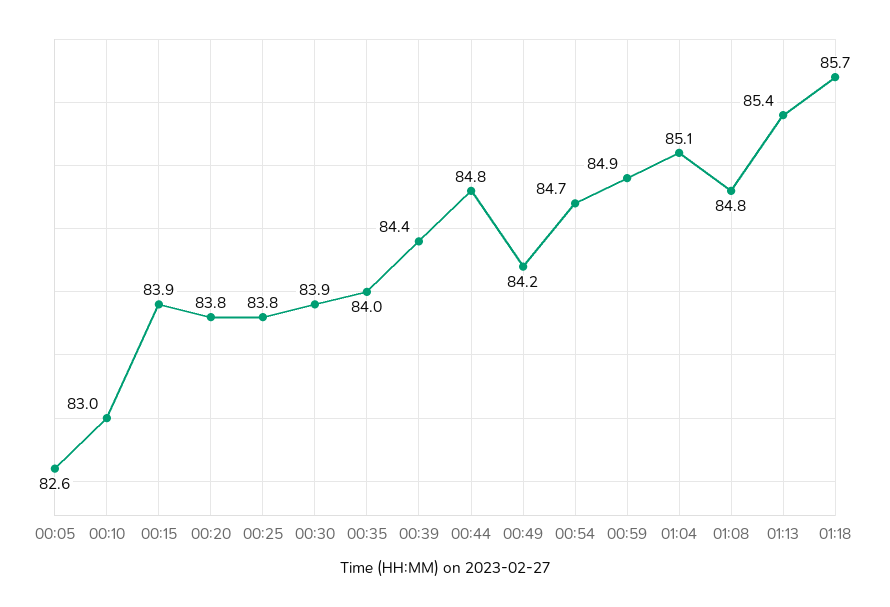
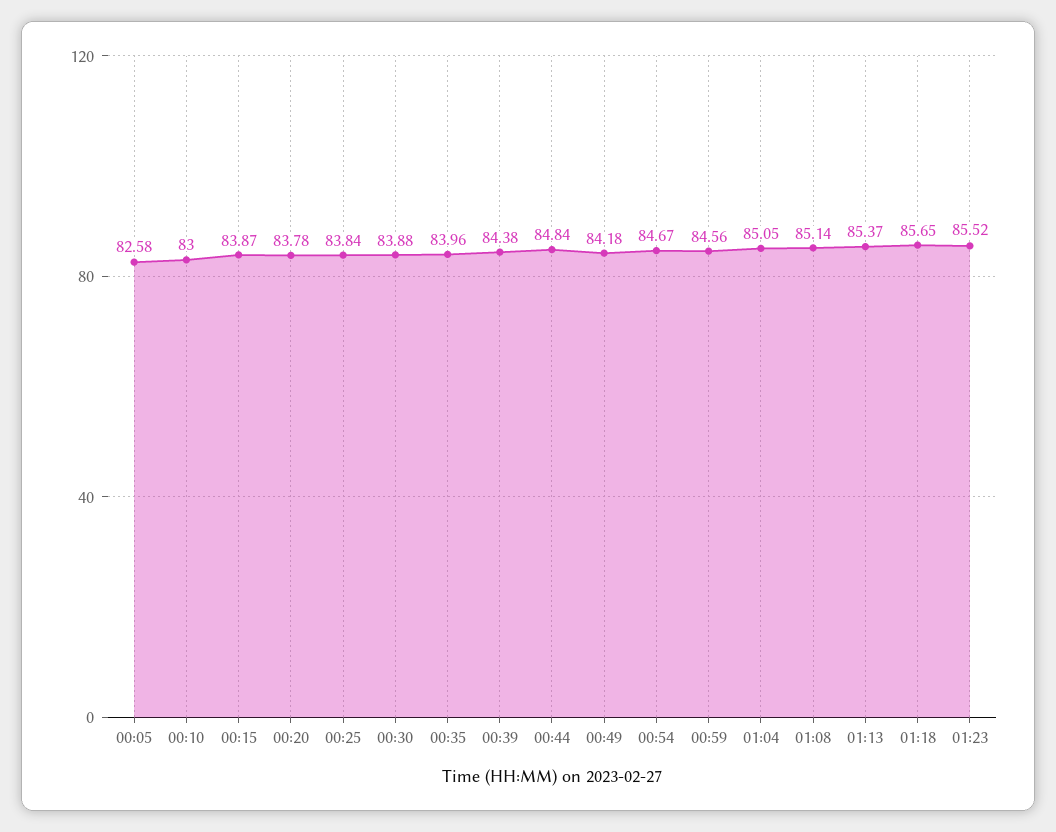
00:59: 84.9 -> 84.56
01:08: 84.8 -> 85.14
01:23: none -> 85.52

